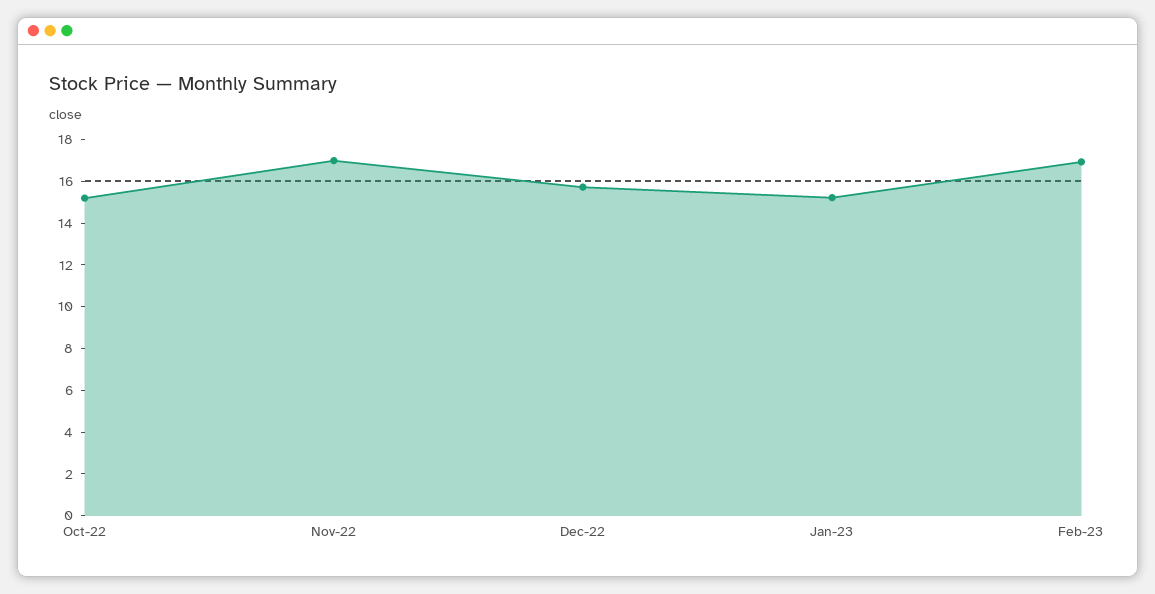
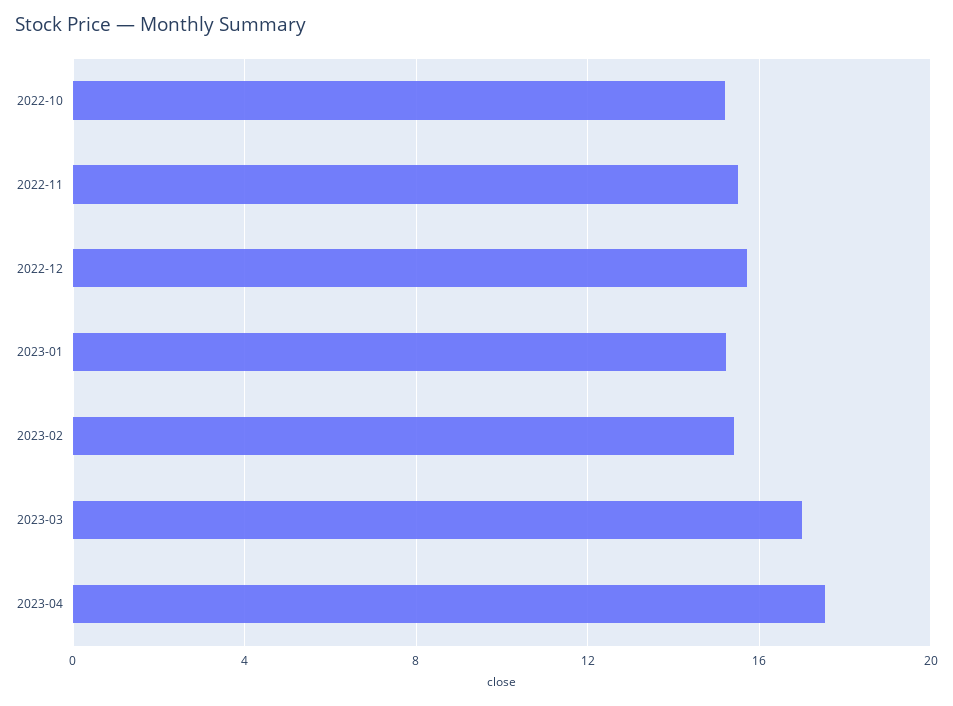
Nov-22: 17 -> 15.5
Feb-23: 17 -> 15.5
2023-03: none -> 17
2023-04: none -> 17.5

